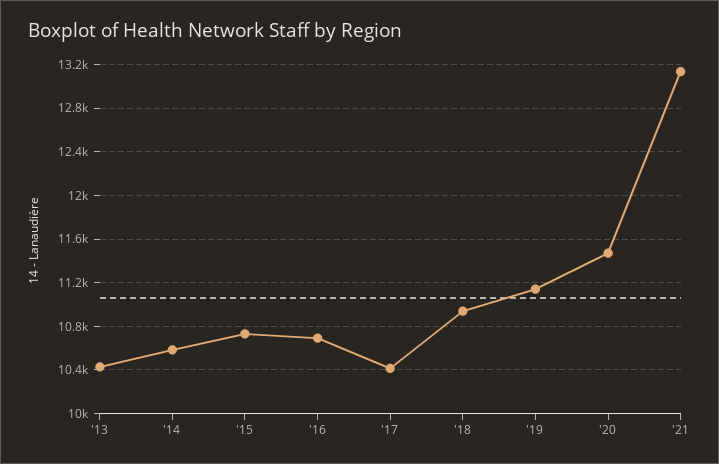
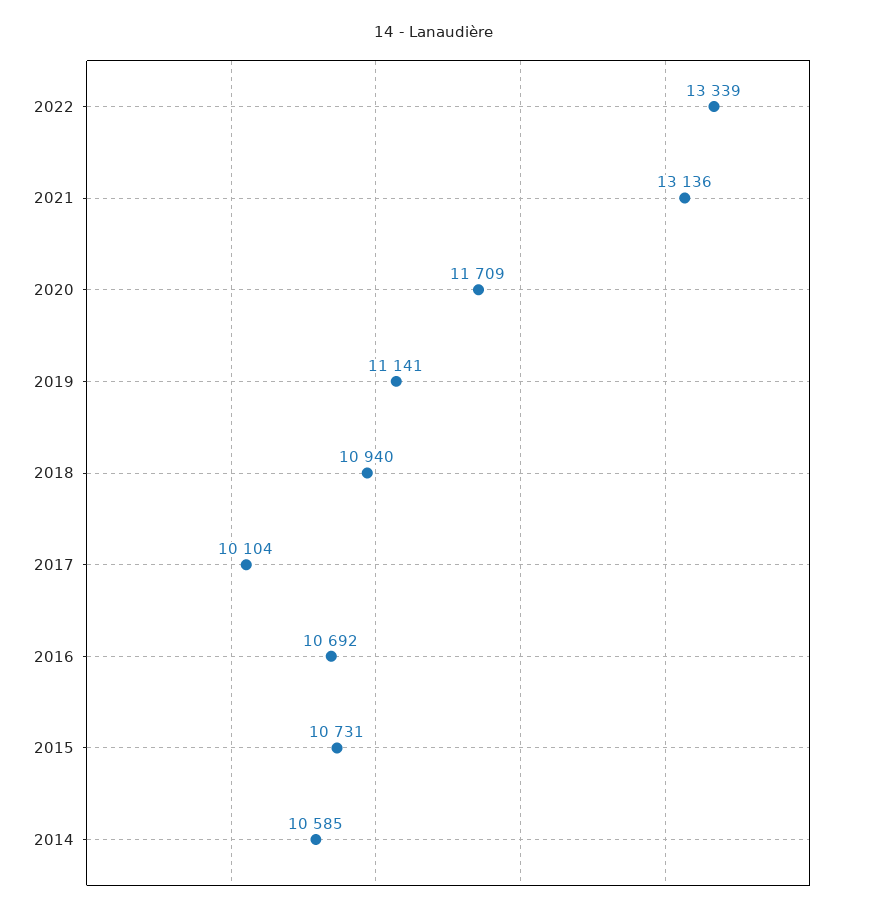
'13: 10400 -> none
'17: 10400 -> 10104
'20: 11500 -> 11709
2022: none -> 13339

